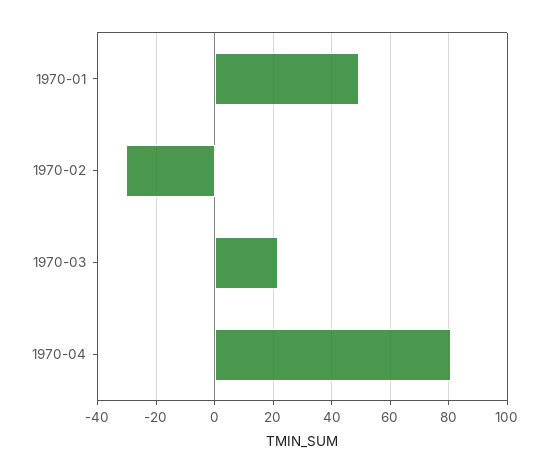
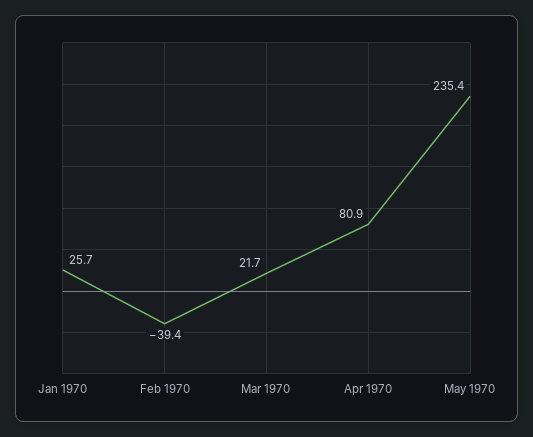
1970-01: 50 -> 25.7
1970-02: -30 -> -39.4
May 1970: none -> 235.4

